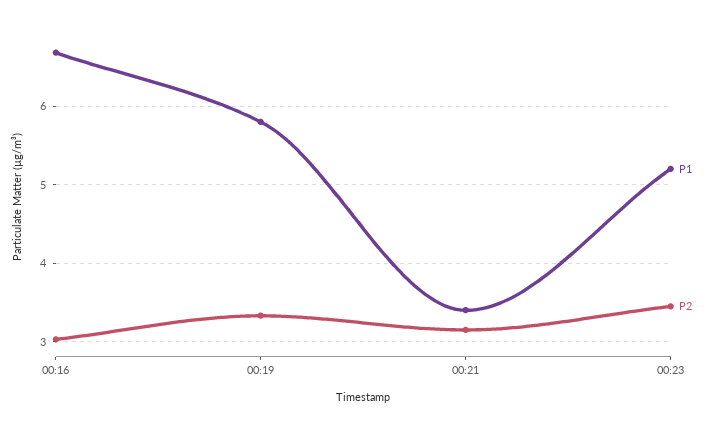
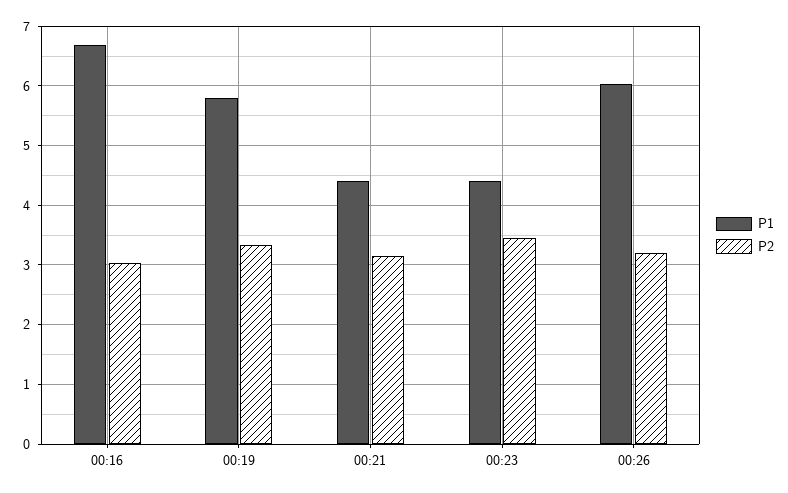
P1, 00:21: 3.4 -> 4.4
P1, 00:23: 5.2 -> 4.4
P1, 00:26: none -> 6
P2, 00:26: none -> 3.2

